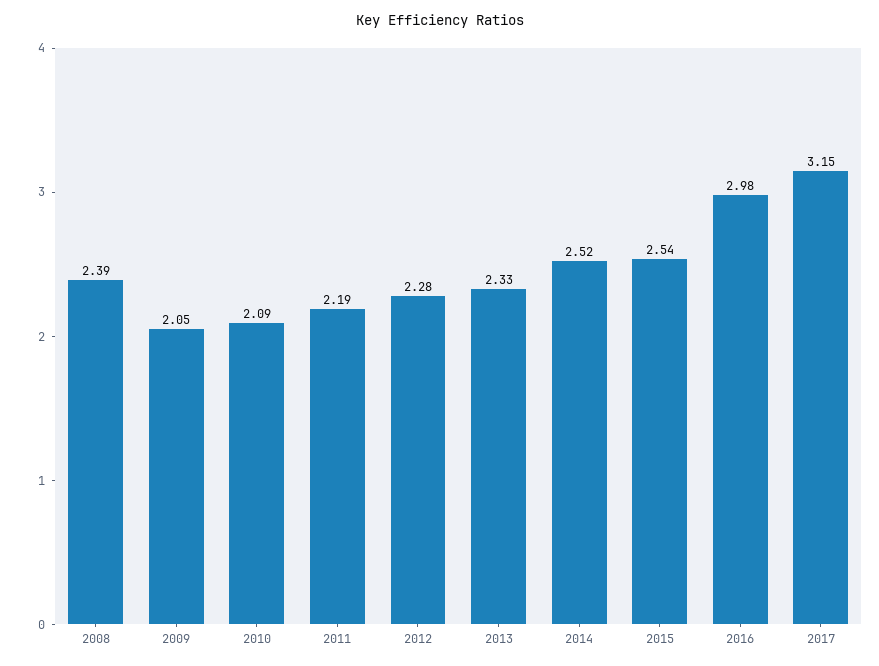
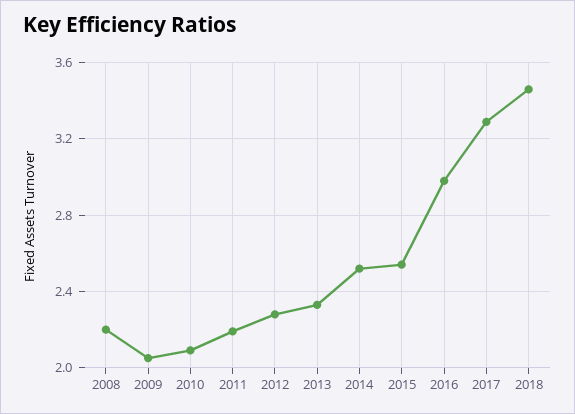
2008: 2.39 -> 2.2
2017: 3.15 -> 3.3
2018: none -> 3.45

